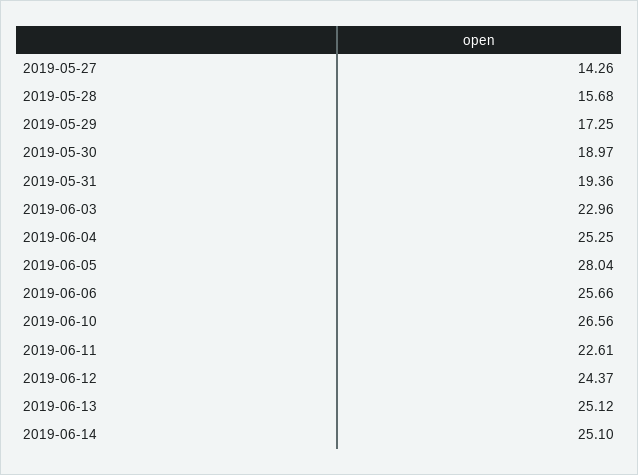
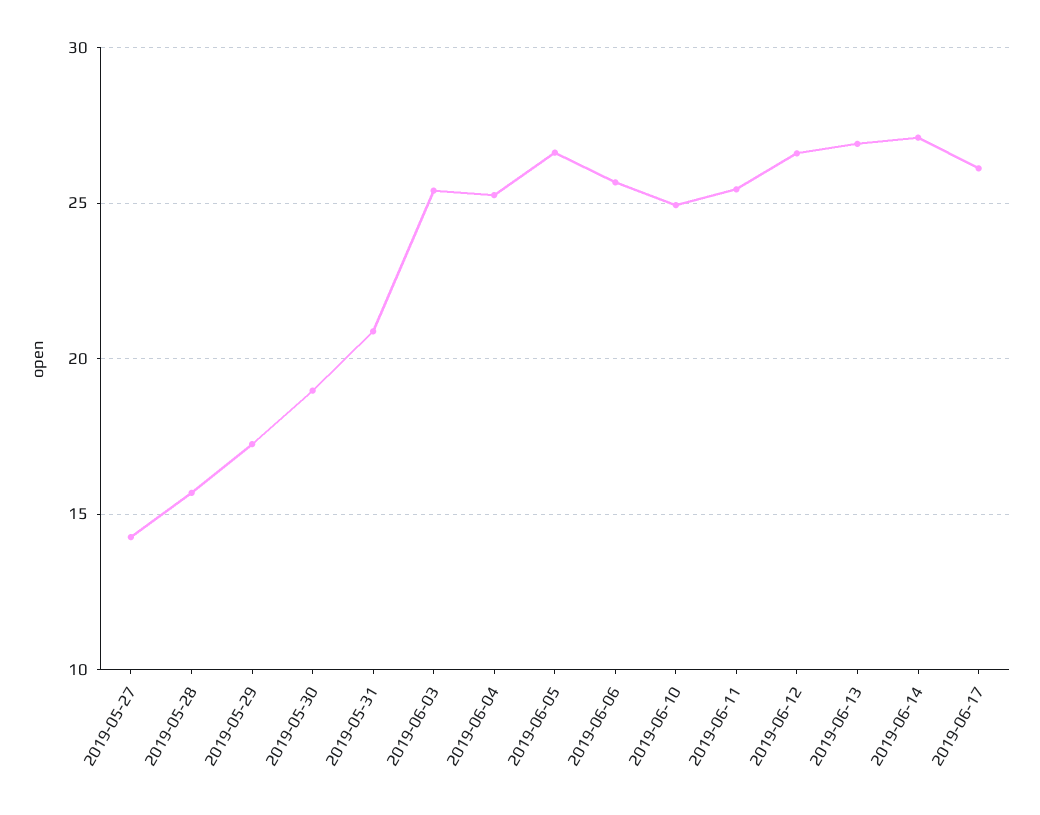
2019-05-31: 19.36 -> 21
2019-06-03: 22.96 -> 25.5
2019-06-05: 28.04 -> 26.5
2019-06-10: 26.56 -> 25
2019-06-11: 22.61 -> 25.5
2019-06-12: 24.37 -> 26.5
2019-06-13: 25.12 -> 27
2019-06-14: 25.1 -> 27
2019-06-17: none -> 26

